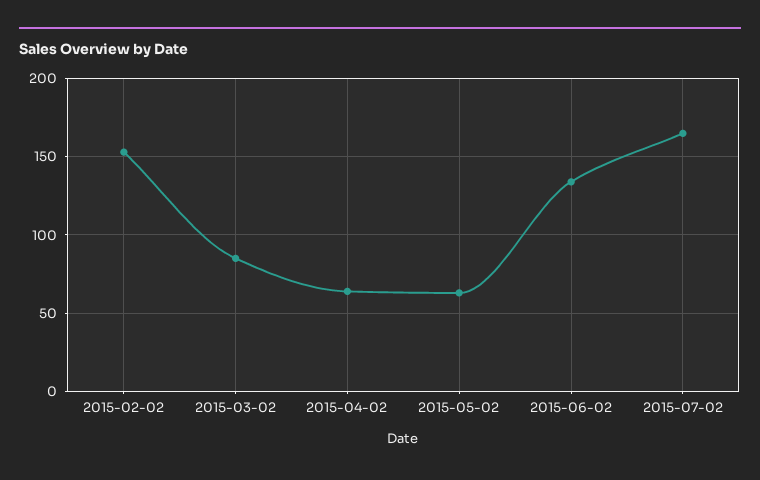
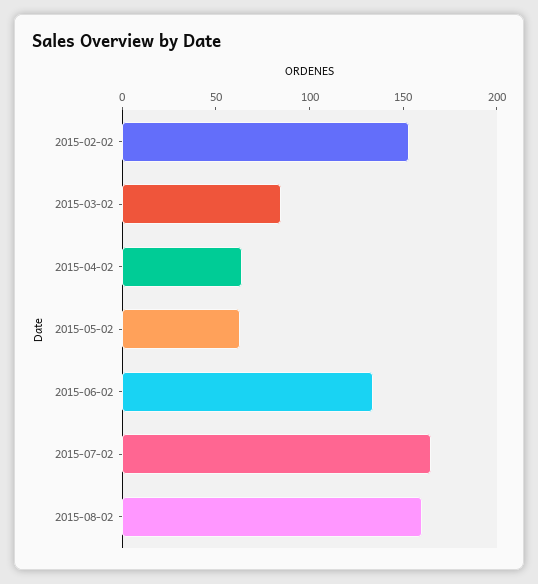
2015-08-02: none -> 160

